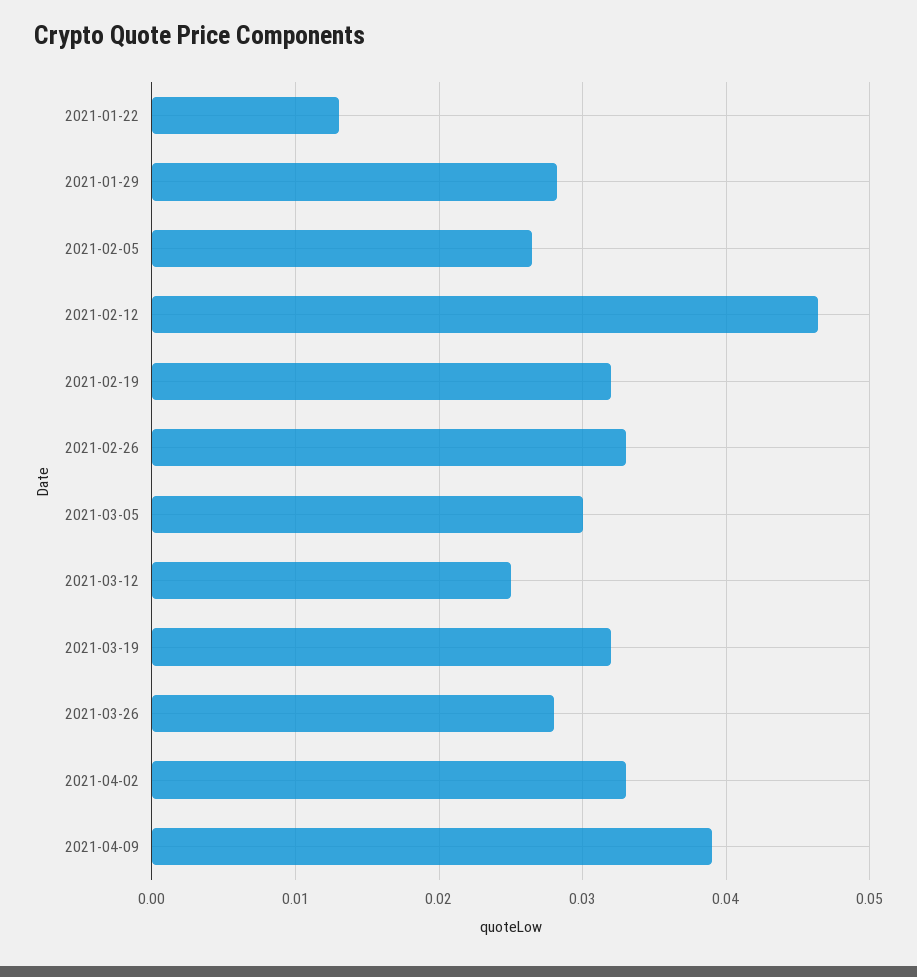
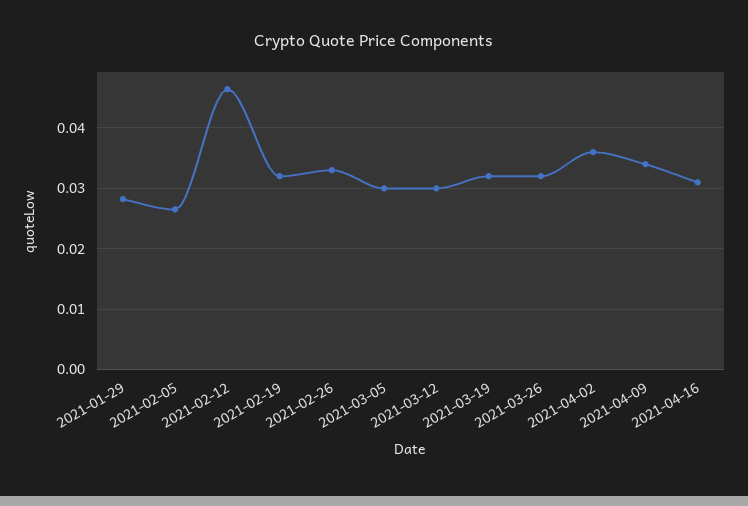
2021-01-22: 0.013 -> none
2021-03-12: 0.025 -> 0.03
2021-03-26: 0.028 -> 0.032
2021-04-02: 0.033 -> 0.036
2021-04-09: 0.039 -> 0.034
2021-04-16: none -> 0.031

